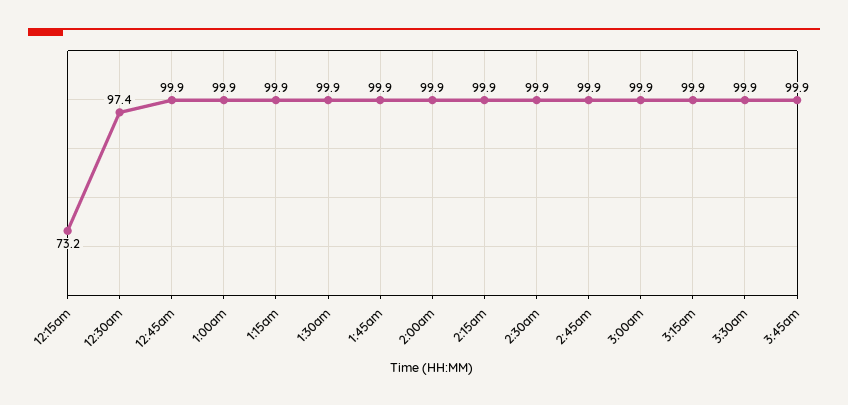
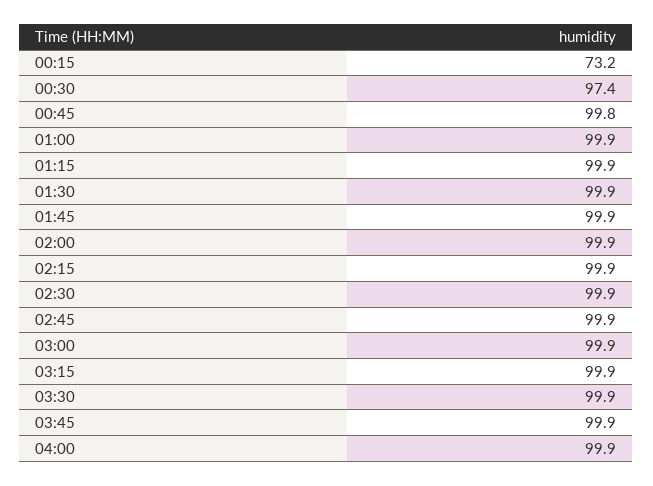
12:45am: 99.9 -> 99.8
04:00: none -> 99.9

